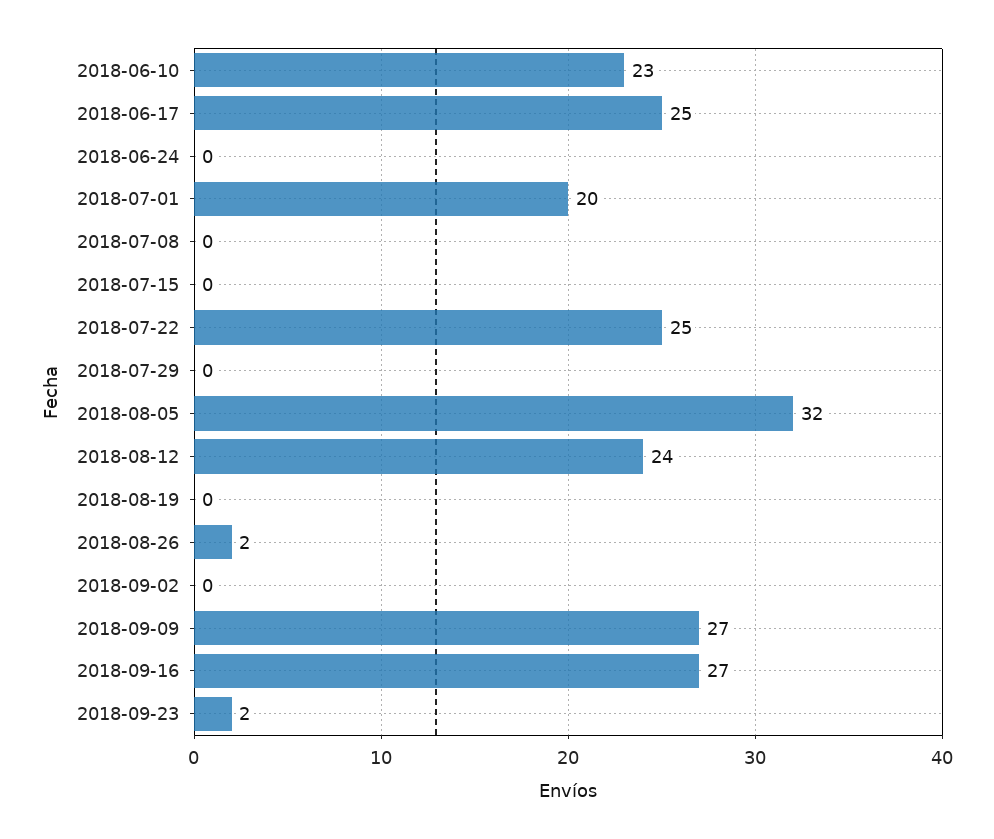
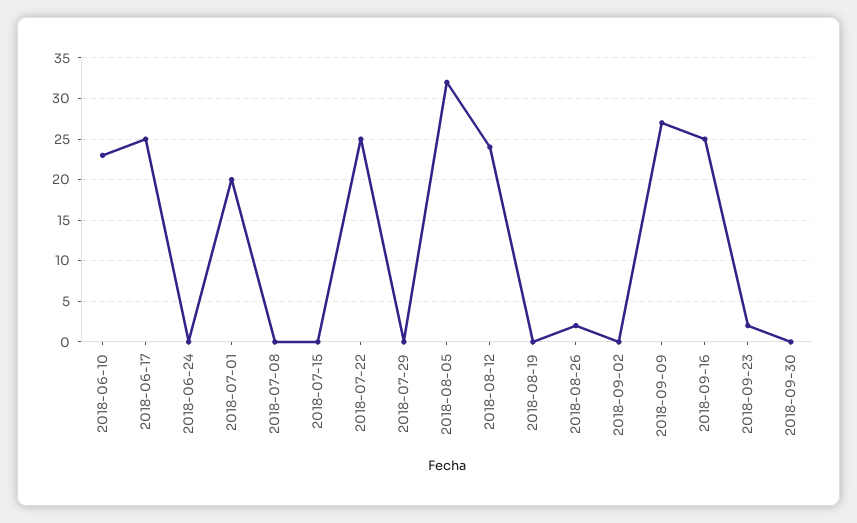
2018-09-16: 27 -> 25
2018-09-30: none -> 0

